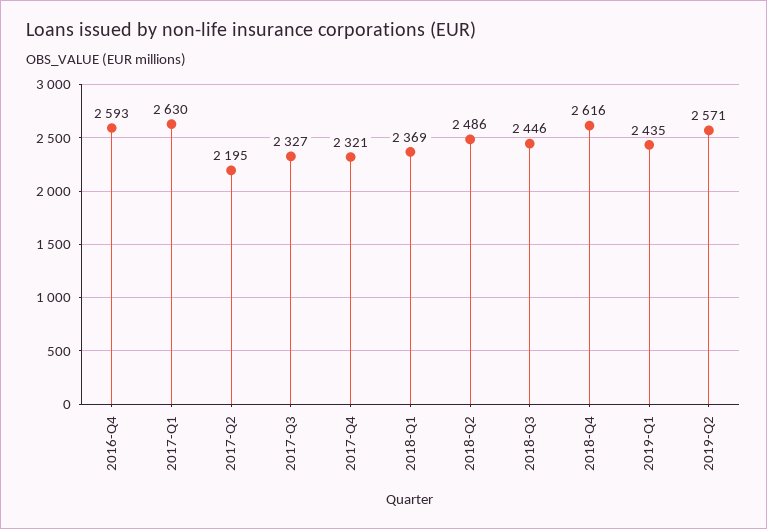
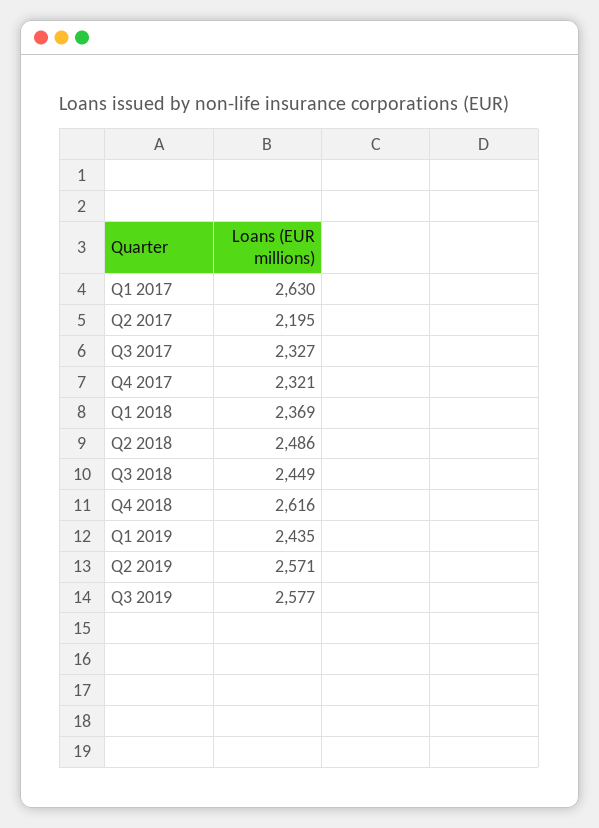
2016-Q4: 2593 -> none
2018-Q3: 2446 -> 2449
Q3 2019: none -> 2577

